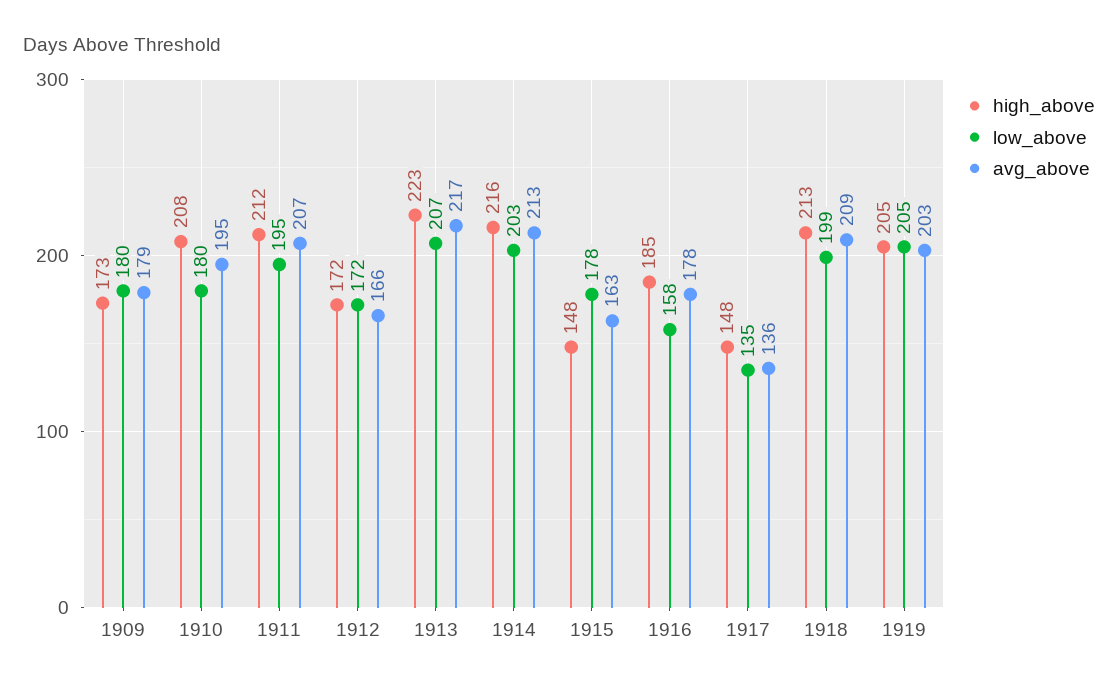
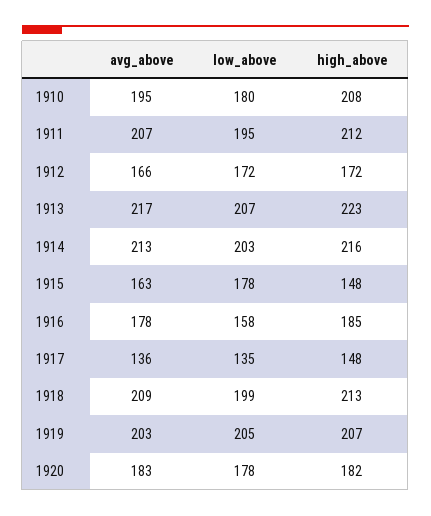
high_above, 1909: 173 -> none
low_above, 1909: 180 -> none
avg_above, 1909: 179 -> none
high_above, 1919: 205 -> 207
avg_above, 1920: none -> 183
low_above, 1920: none -> 178
high_above, 1920: none -> 182

